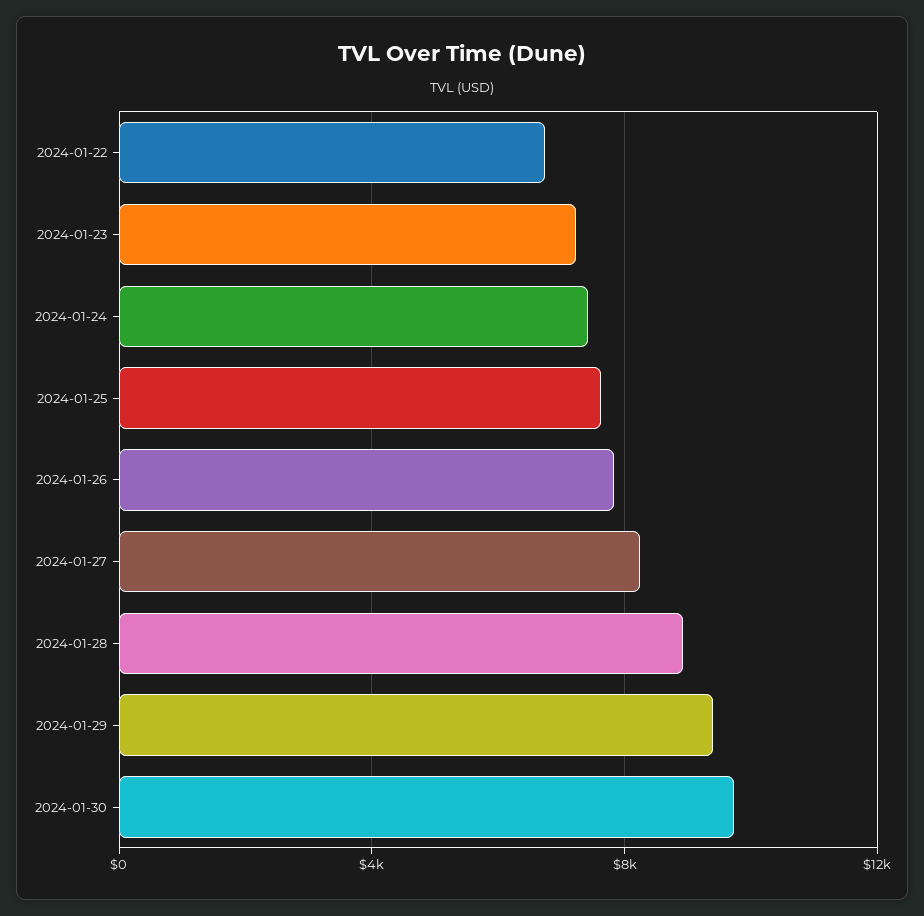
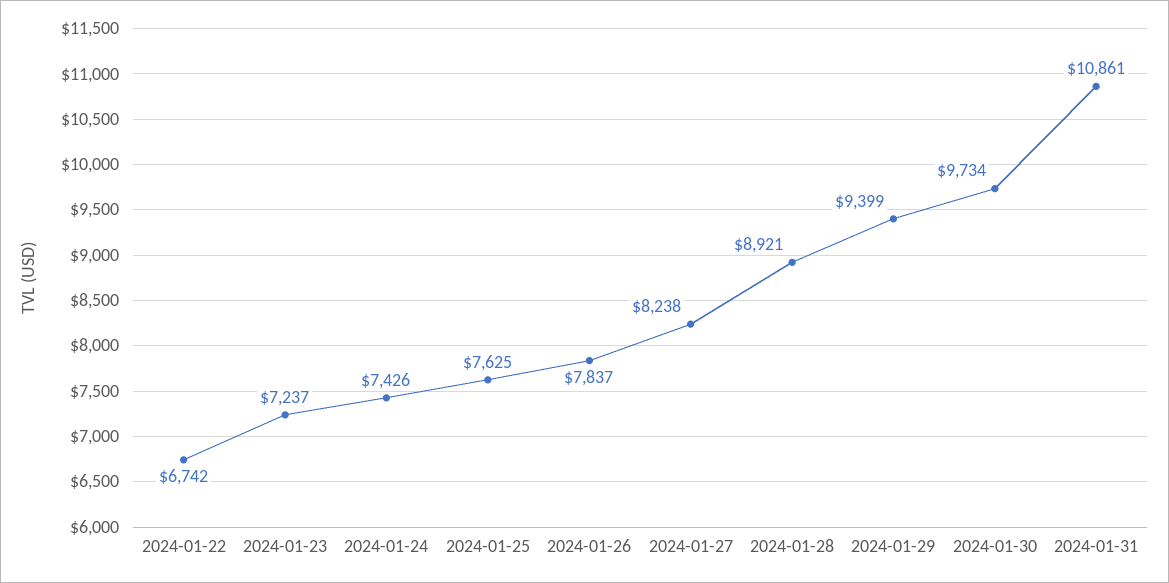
2024-01-31: none -> 10861

